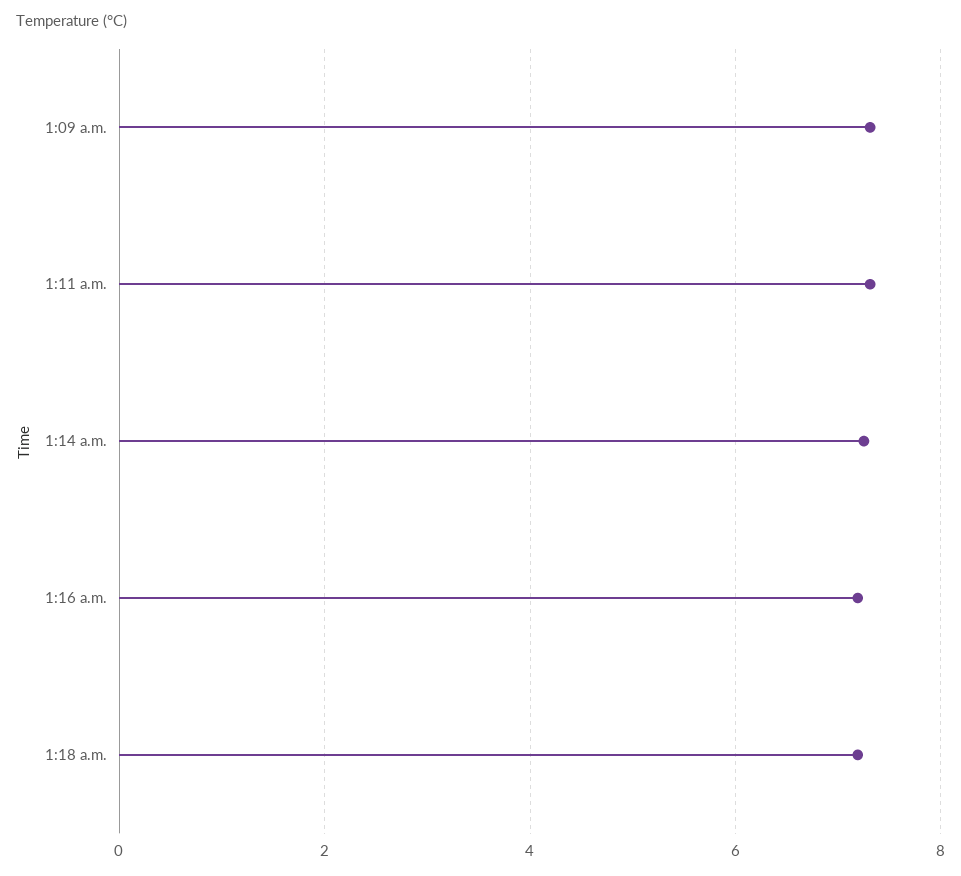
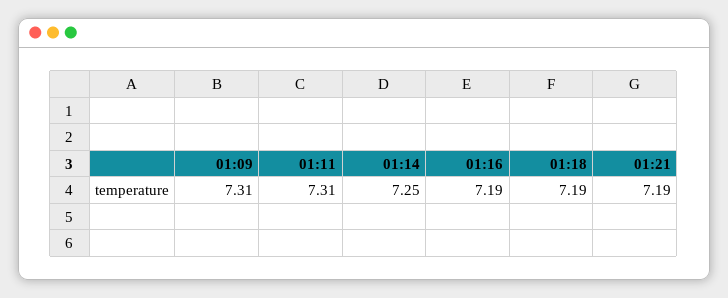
01:21: none -> 7.19

